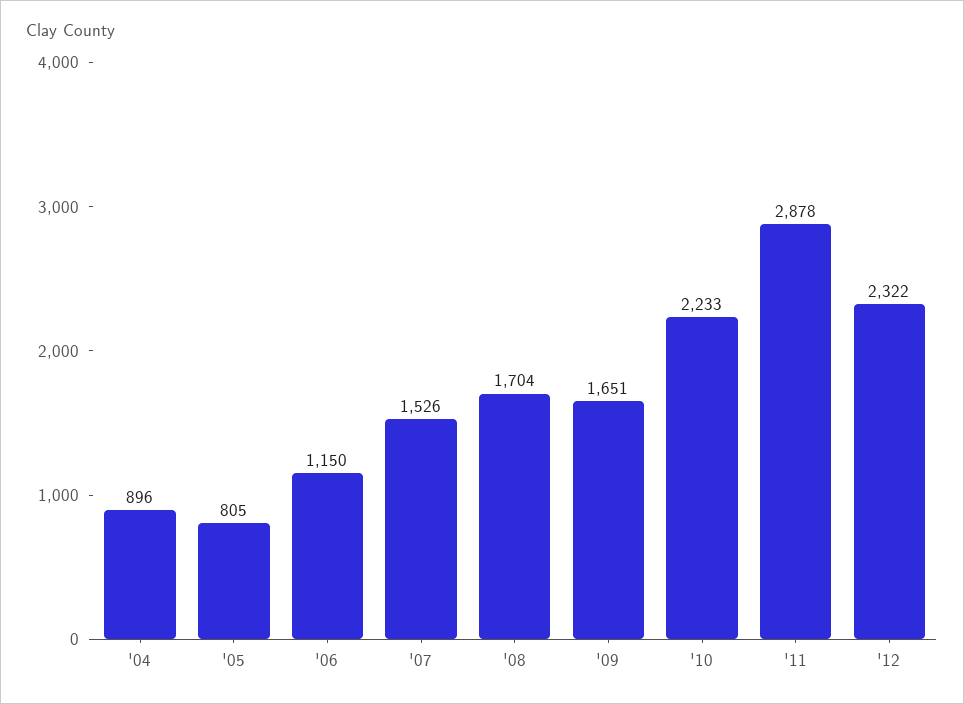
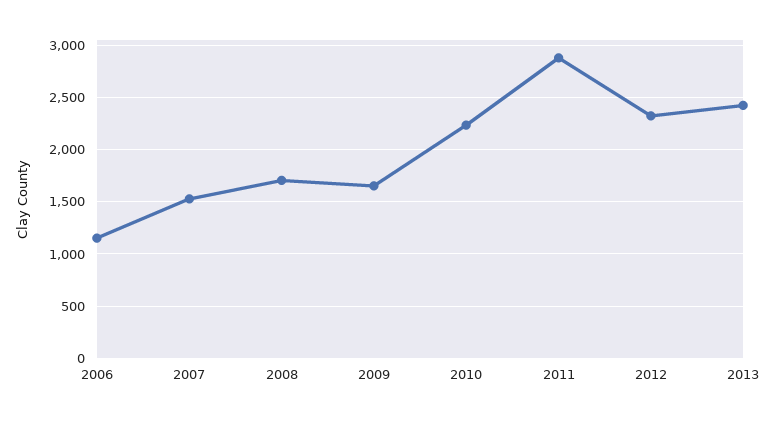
'04: 896 -> none
'05: 805 -> none
2013: none -> 2400

